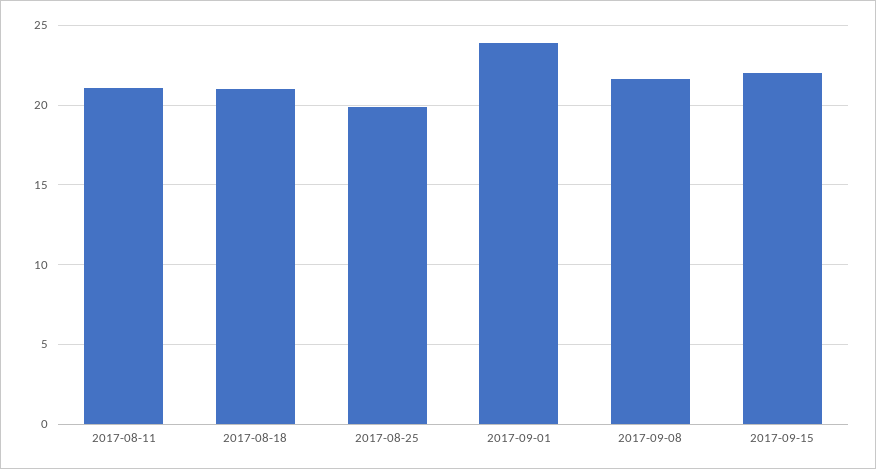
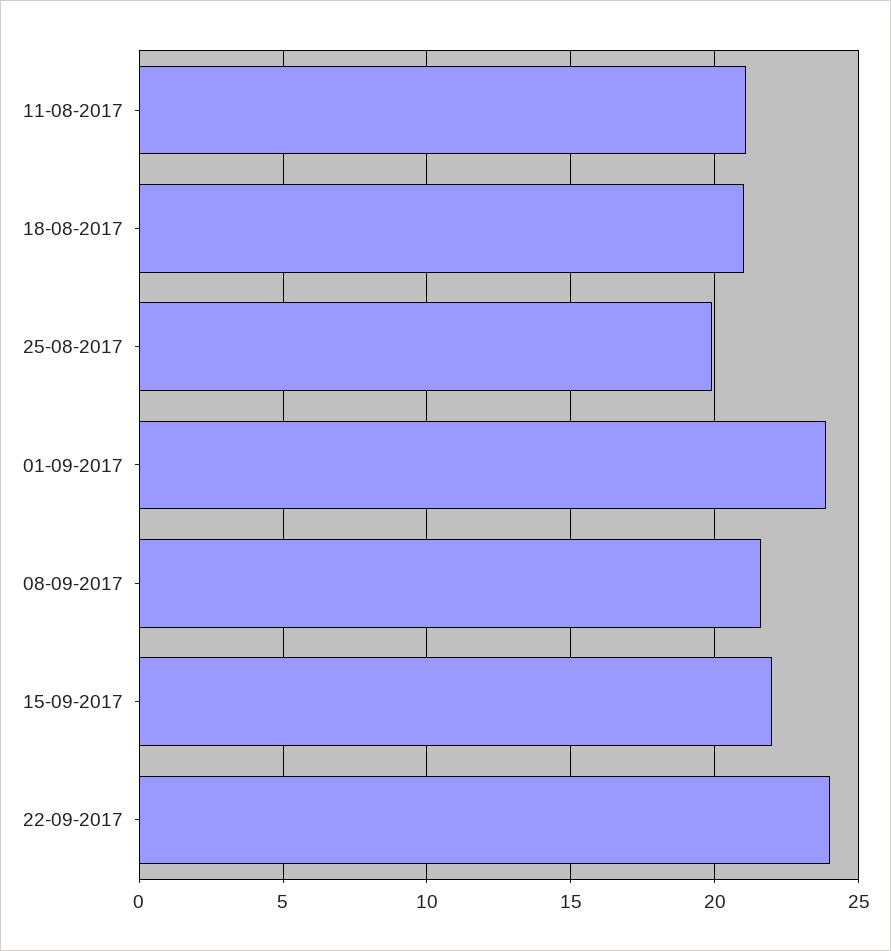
22-09-2017: none -> 24

